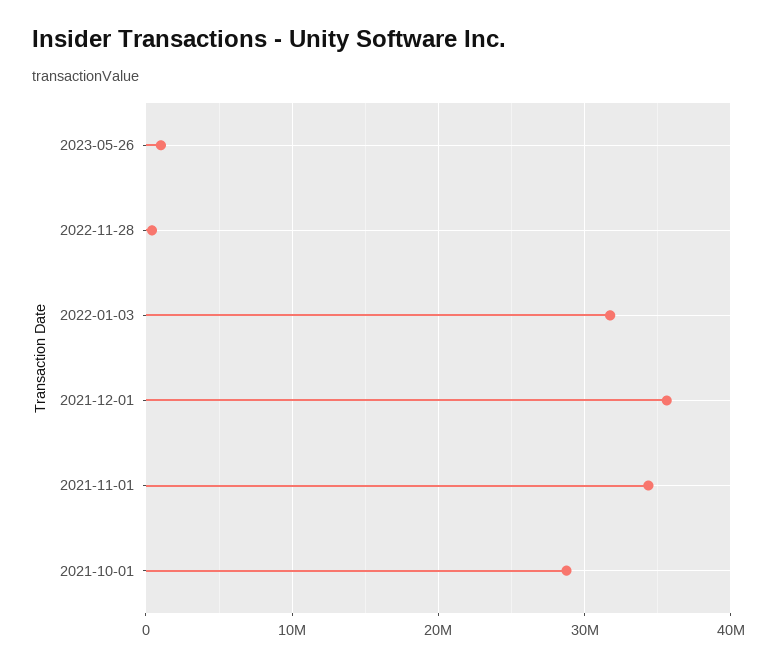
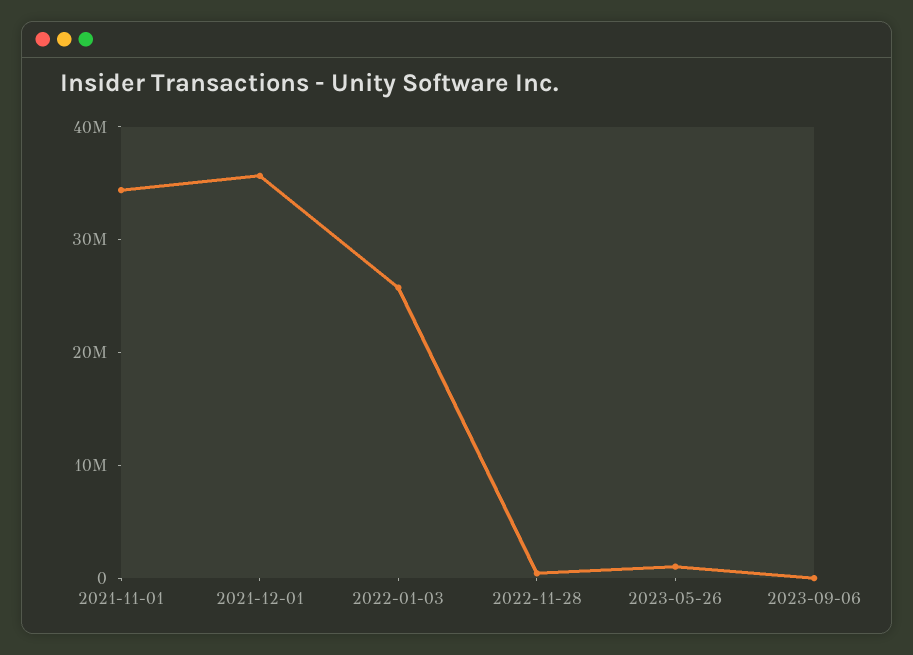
2022-01-03: 32000000 -> 26000000
2021-10-01: 29000000 -> none
2023-09-06: none -> 0

